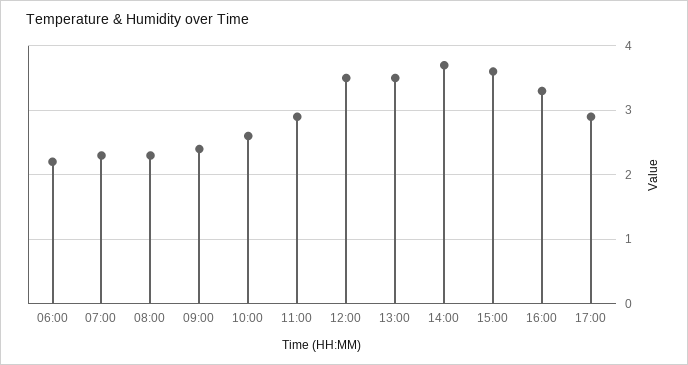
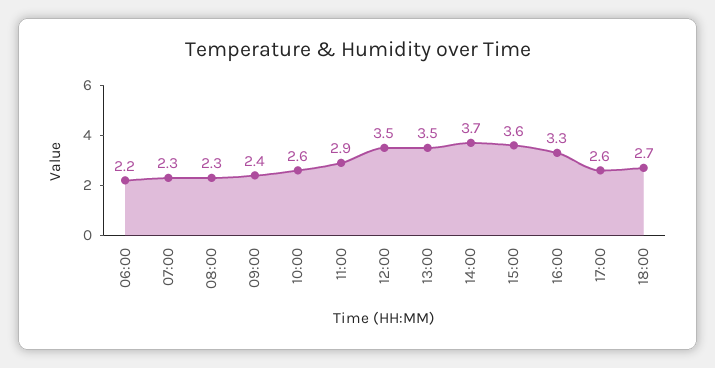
17:00: 2.9 -> 2.6
18:00: none -> 2.7

